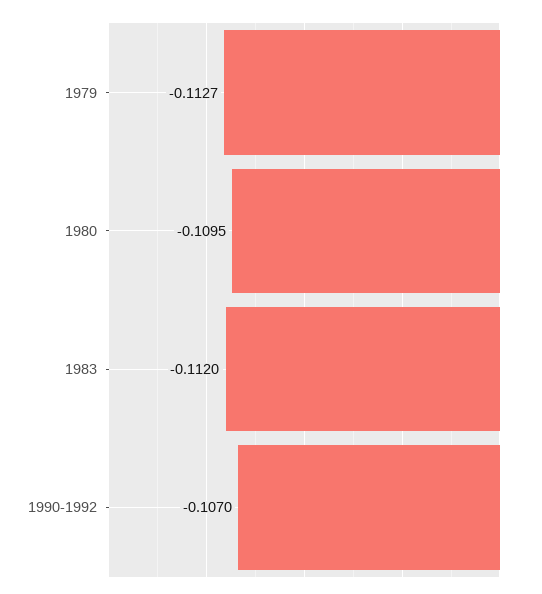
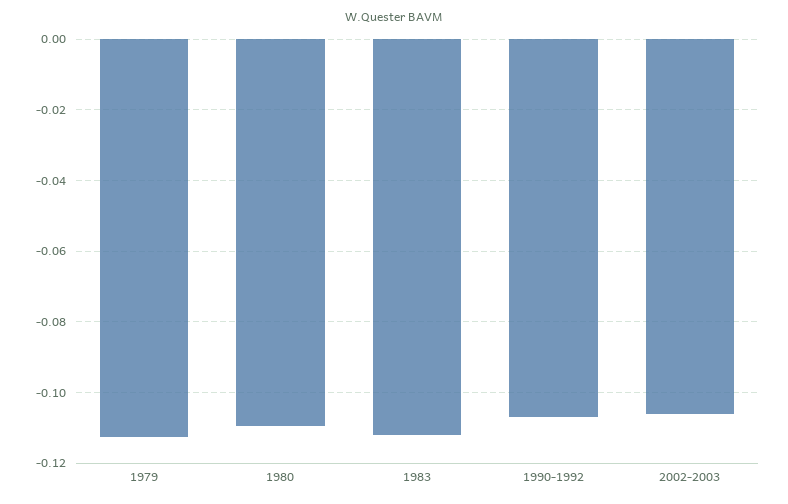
2002-2003: none -> -0.106

